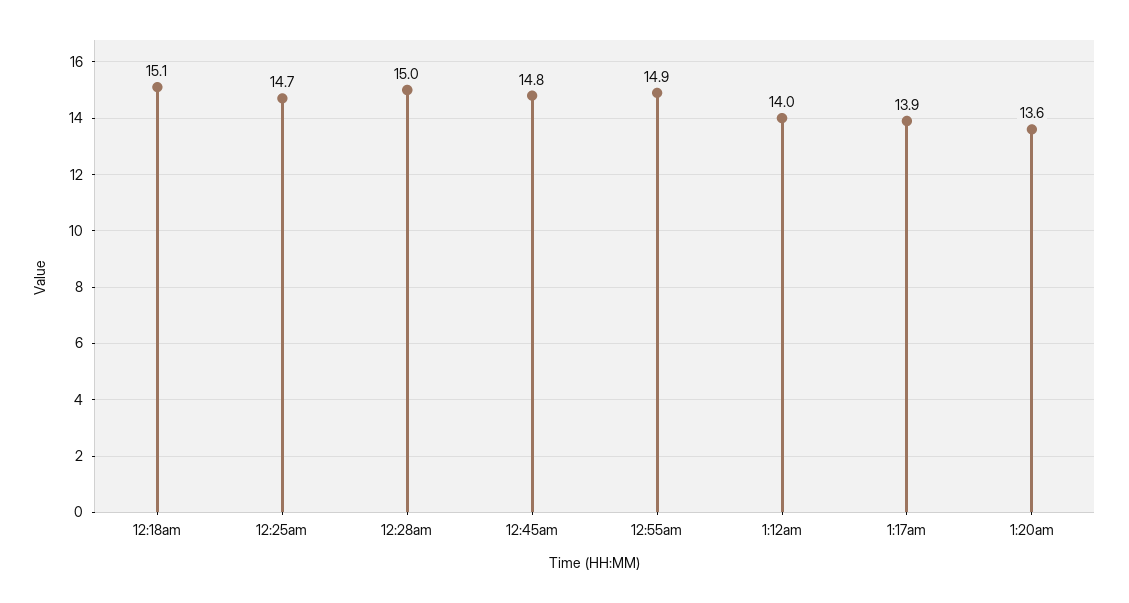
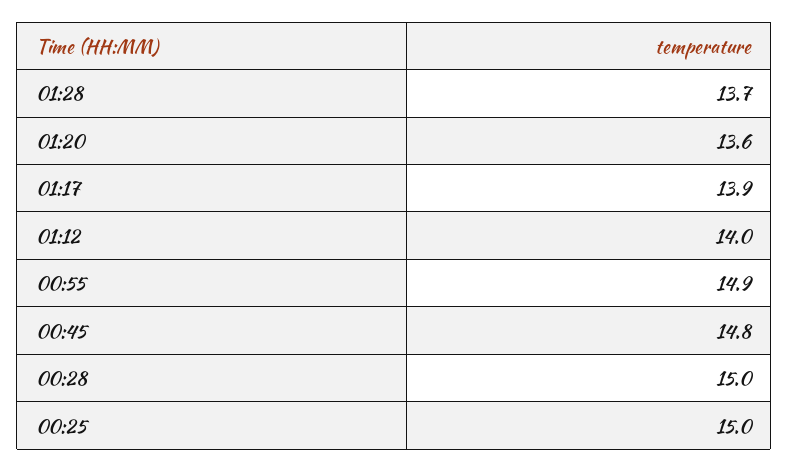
12:18am: 15.1 -> none
12:25am: 14.7 -> 15
01:28: none -> 13.7

